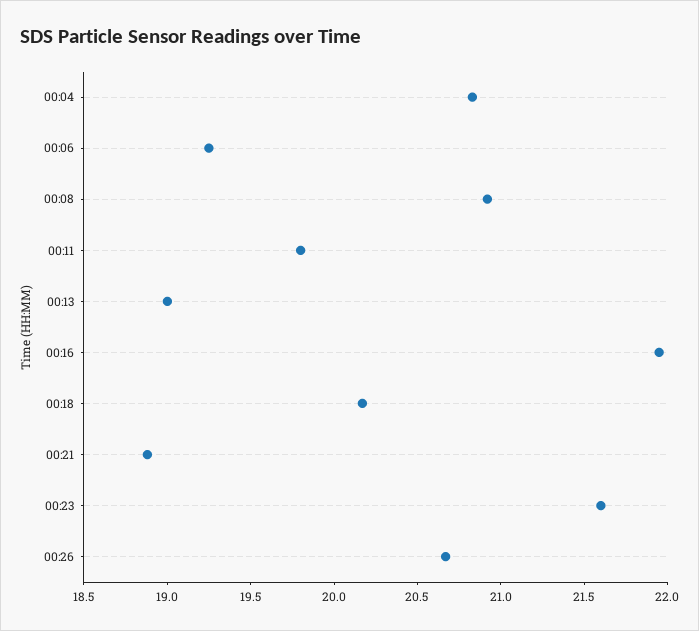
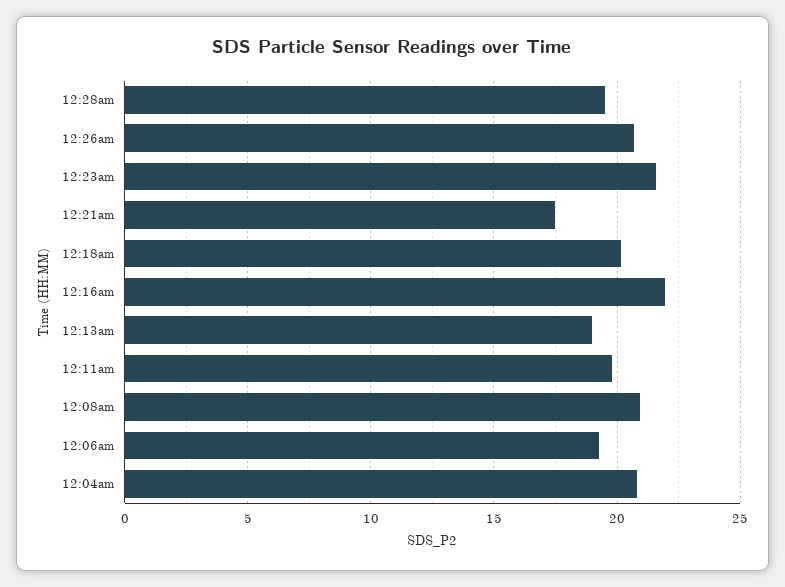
00:21: 18.9 -> 17.5
12:28am: none -> 19.5

